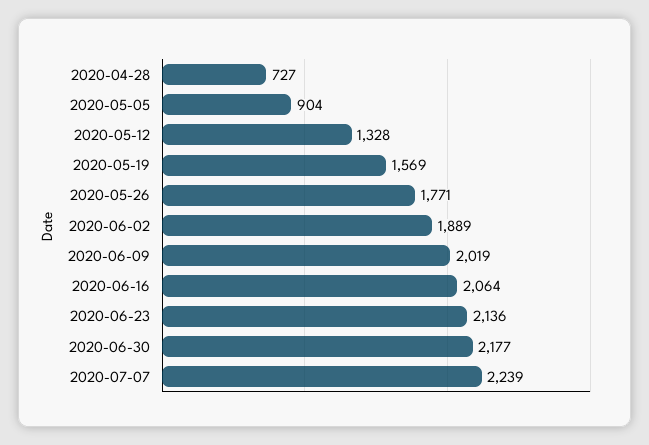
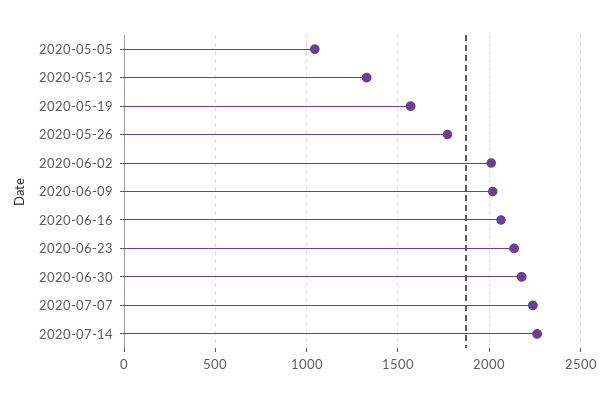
2020-04-28: 727 -> none
2020-05-05: 904 -> 1050
2020-06-02: 1889 -> 2000
2020-07-14: none -> 2250

